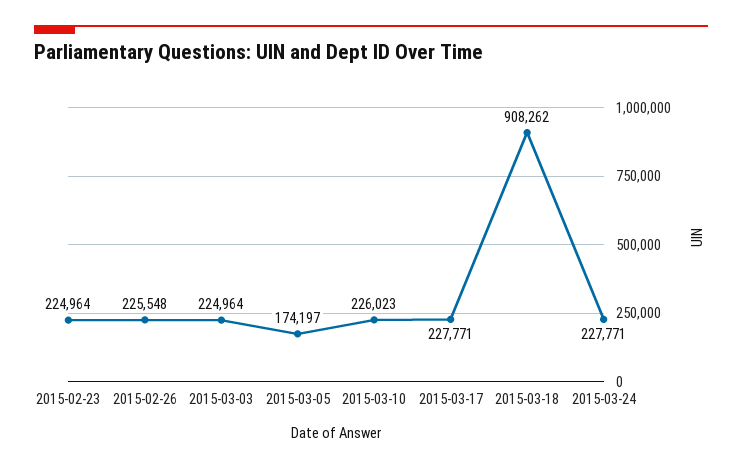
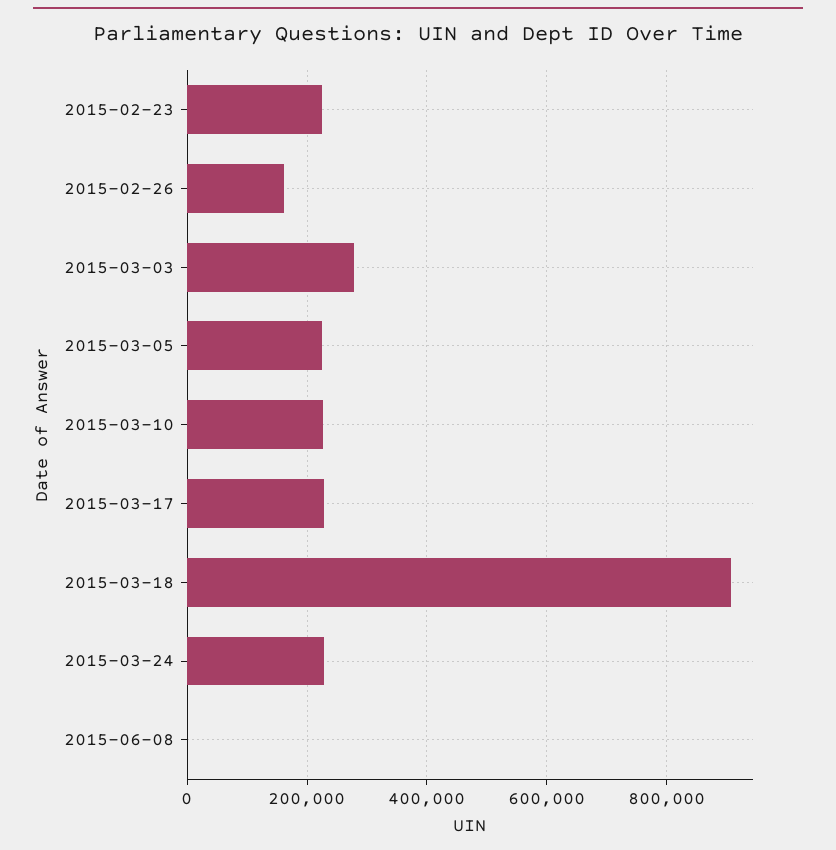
2015-02-26: 225548 -> 160000
2015-03-03: 224964 -> 280000
2015-03-05: 174197 -> 220000
2015-06-08: none -> 0

